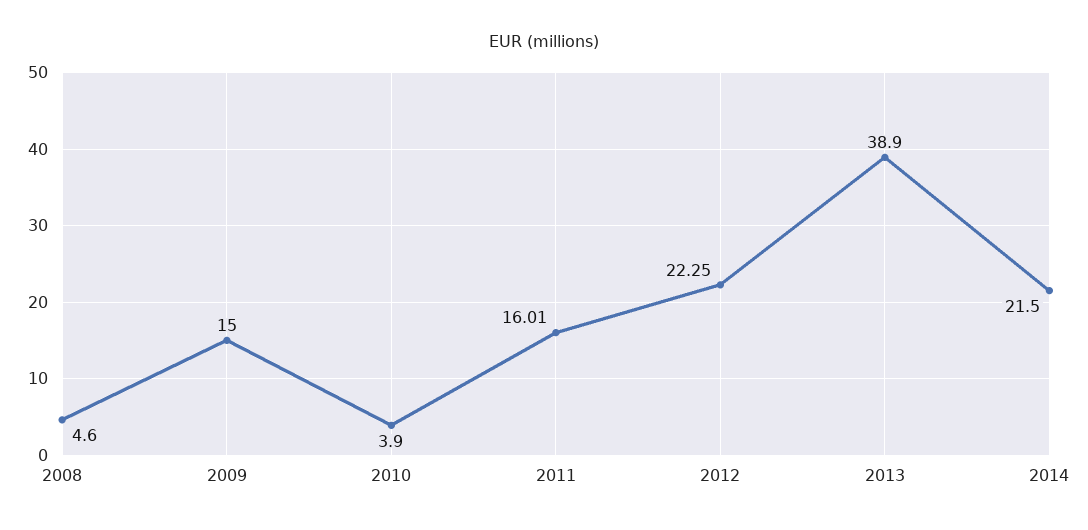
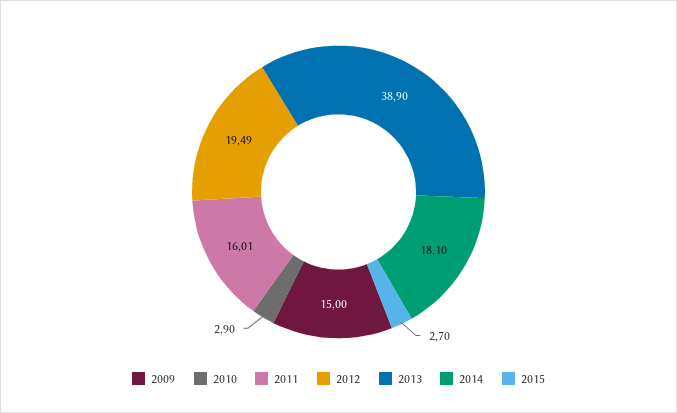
2008: 4.6 -> none
2010: 3.9 -> 2.9
2012: 22.25 -> 19.49
2014: 21.5 -> 18.1
2015: none -> 2.7

